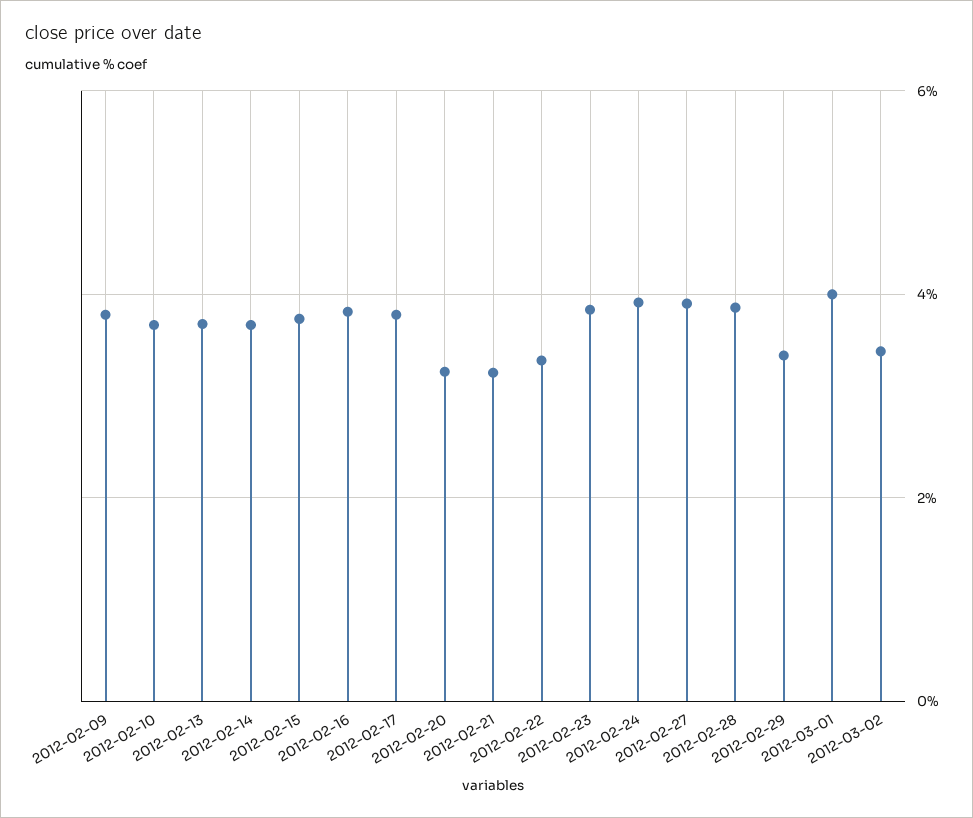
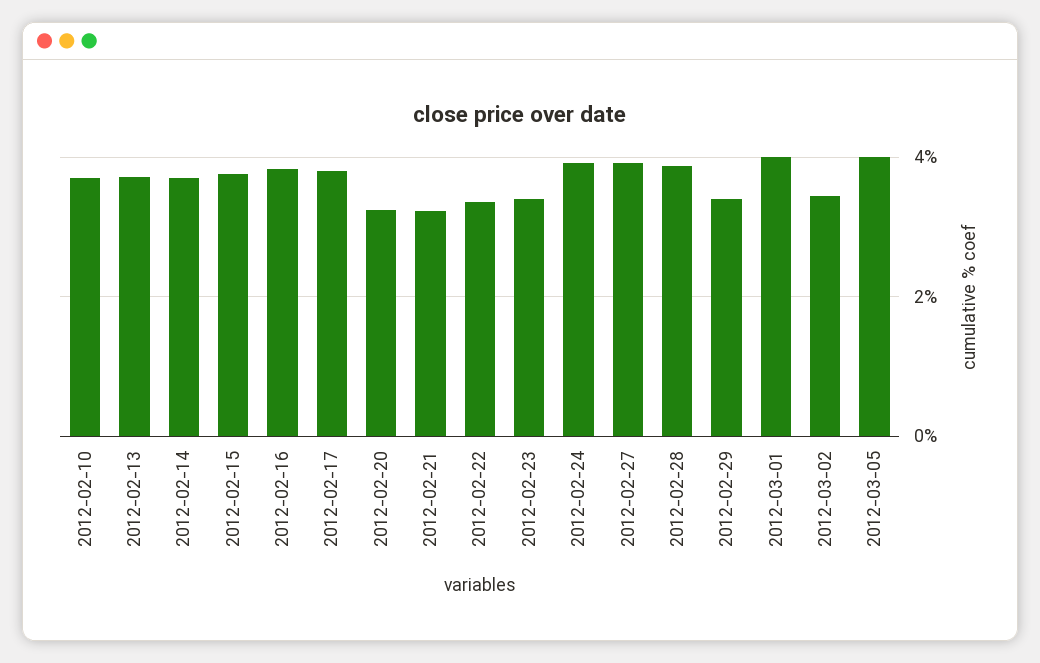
2012-02-09: 3.8 -> none
2012-02-23: 3.8 -> 3.4
2012-03-05: none -> 4

